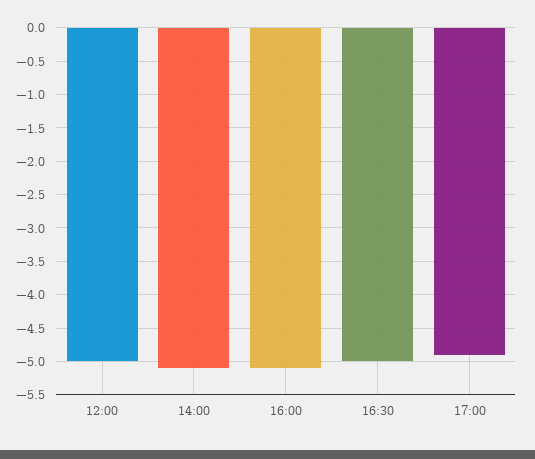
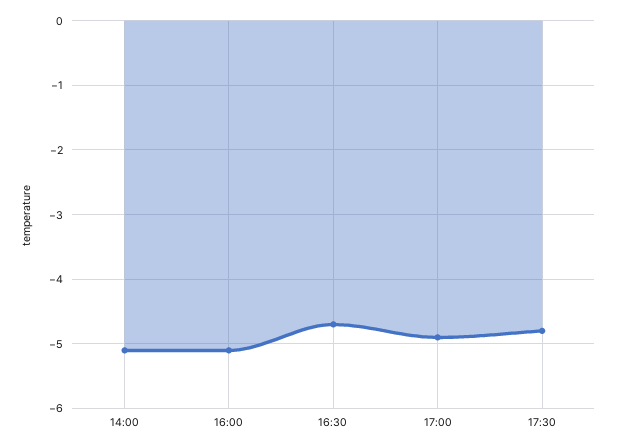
12:00: -5 -> none
16:30: -5 -> -4.7
17:30: none -> -4.8

